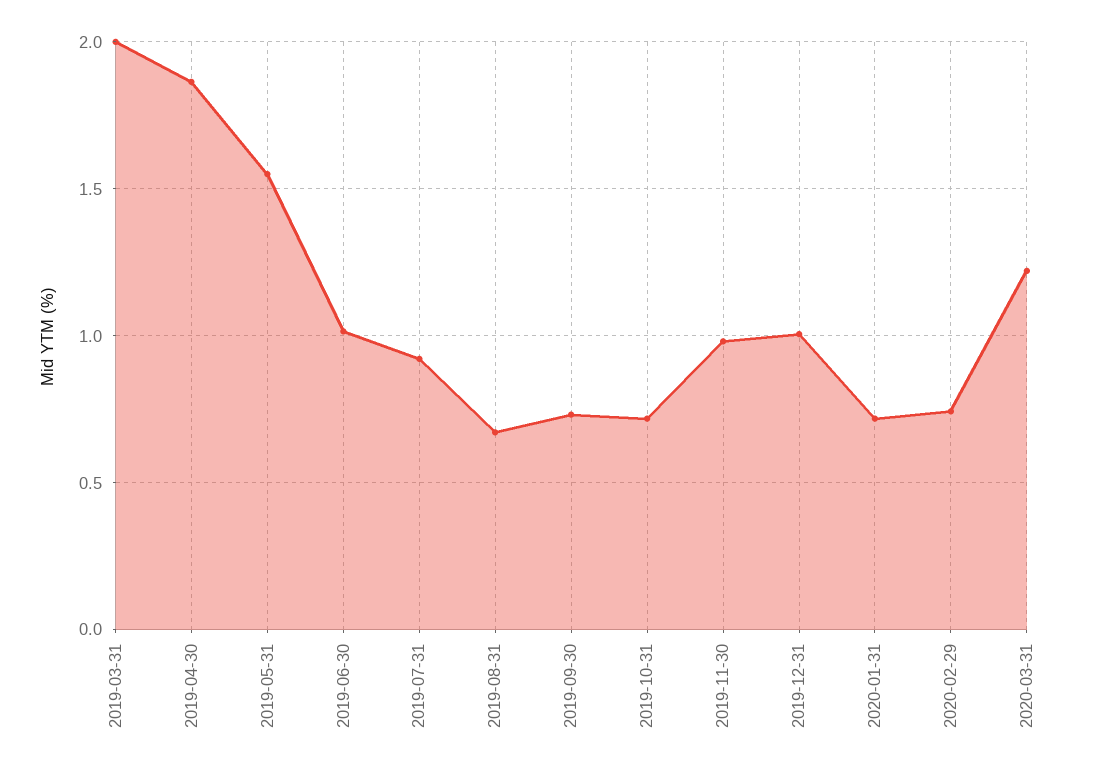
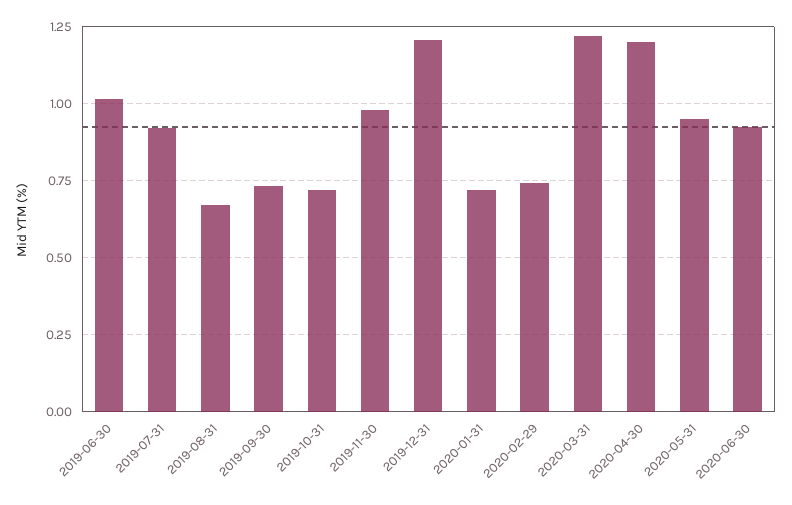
2019-03-31: 2 -> none
2019-04-30: 1.85 -> none
2019-05-31: 1.55 -> none
2019-12-31: 1 -> 1.2
2020-04-30: none -> 1.2
2020-05-31: none -> 0.95
2020-06-30: none -> 0.925

